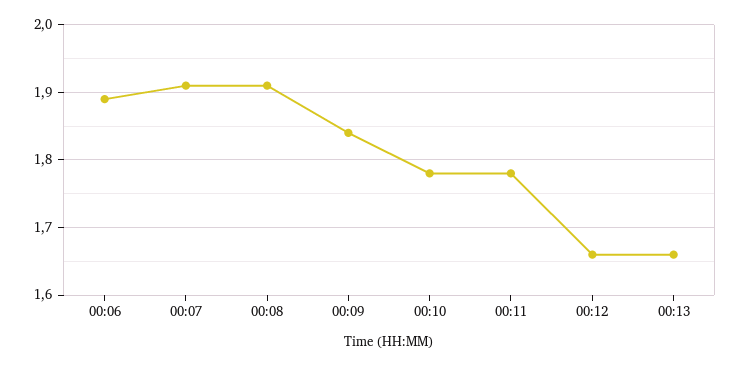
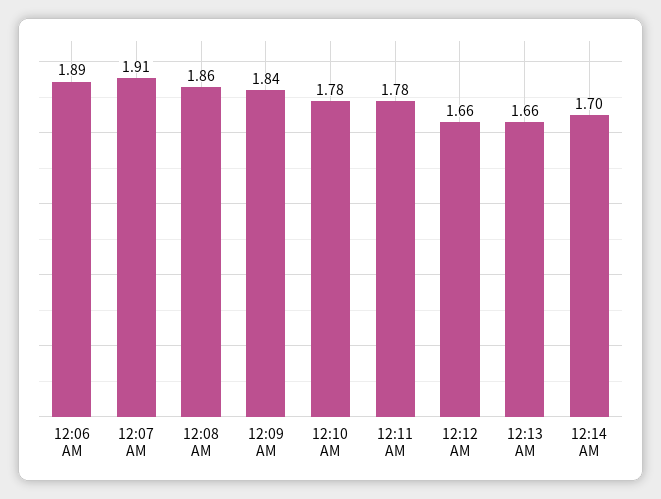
00:08: 1.91 -> 1.86
12:14 AM: none -> 1.7

